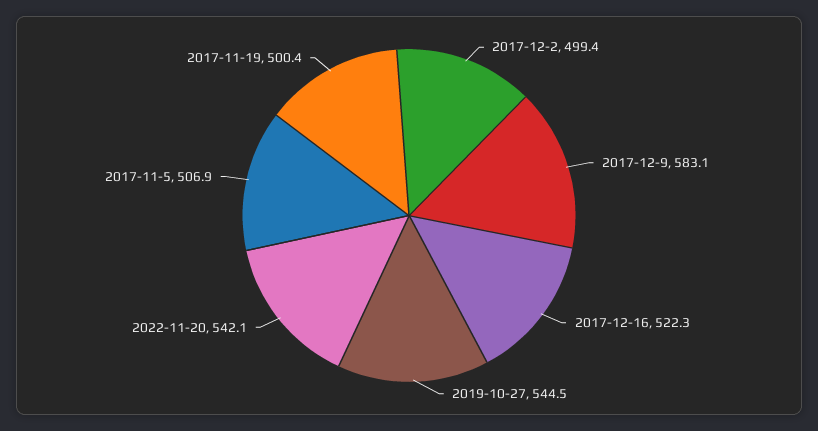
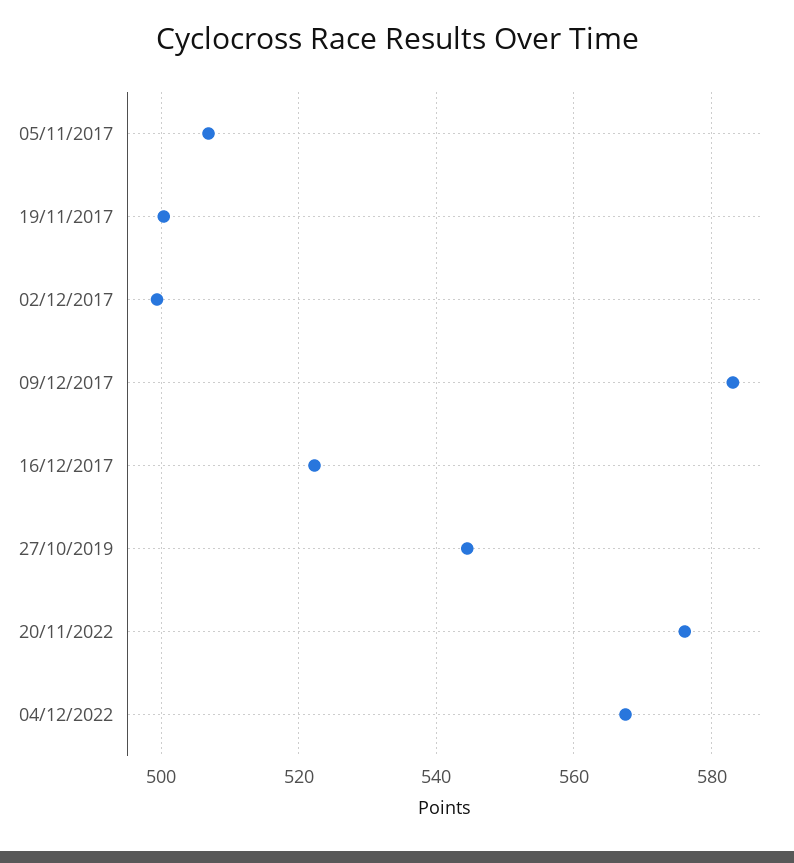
2022-11-20: 542.1 -> 576
04/12/2022: none -> 568

